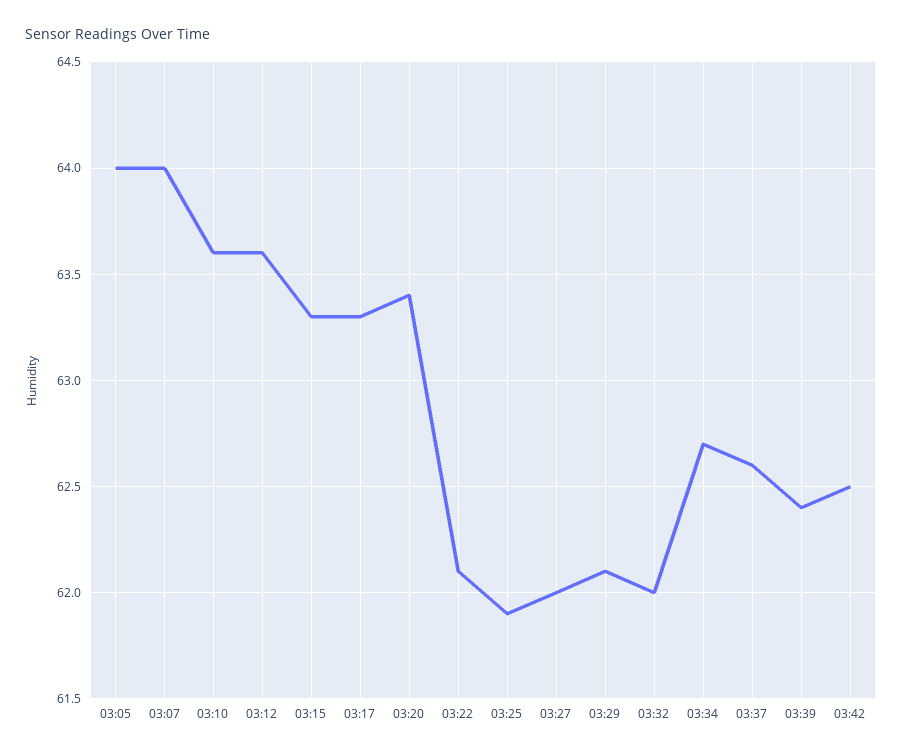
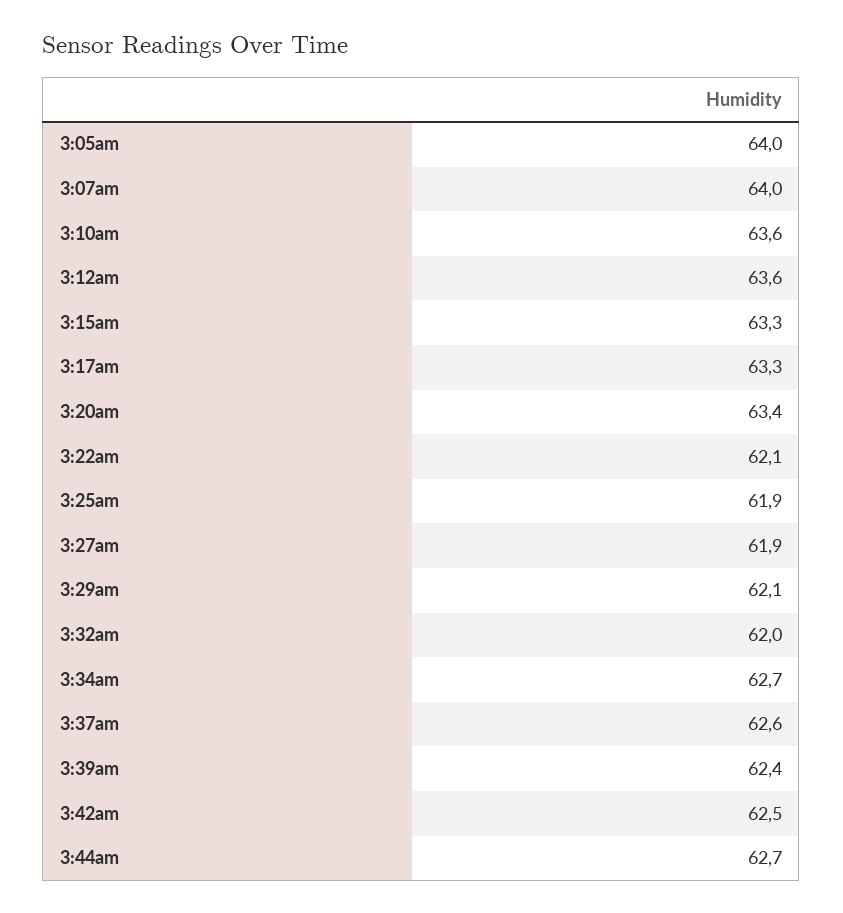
03:27: 62 -> 61.9
3:44am: none -> 62.7

